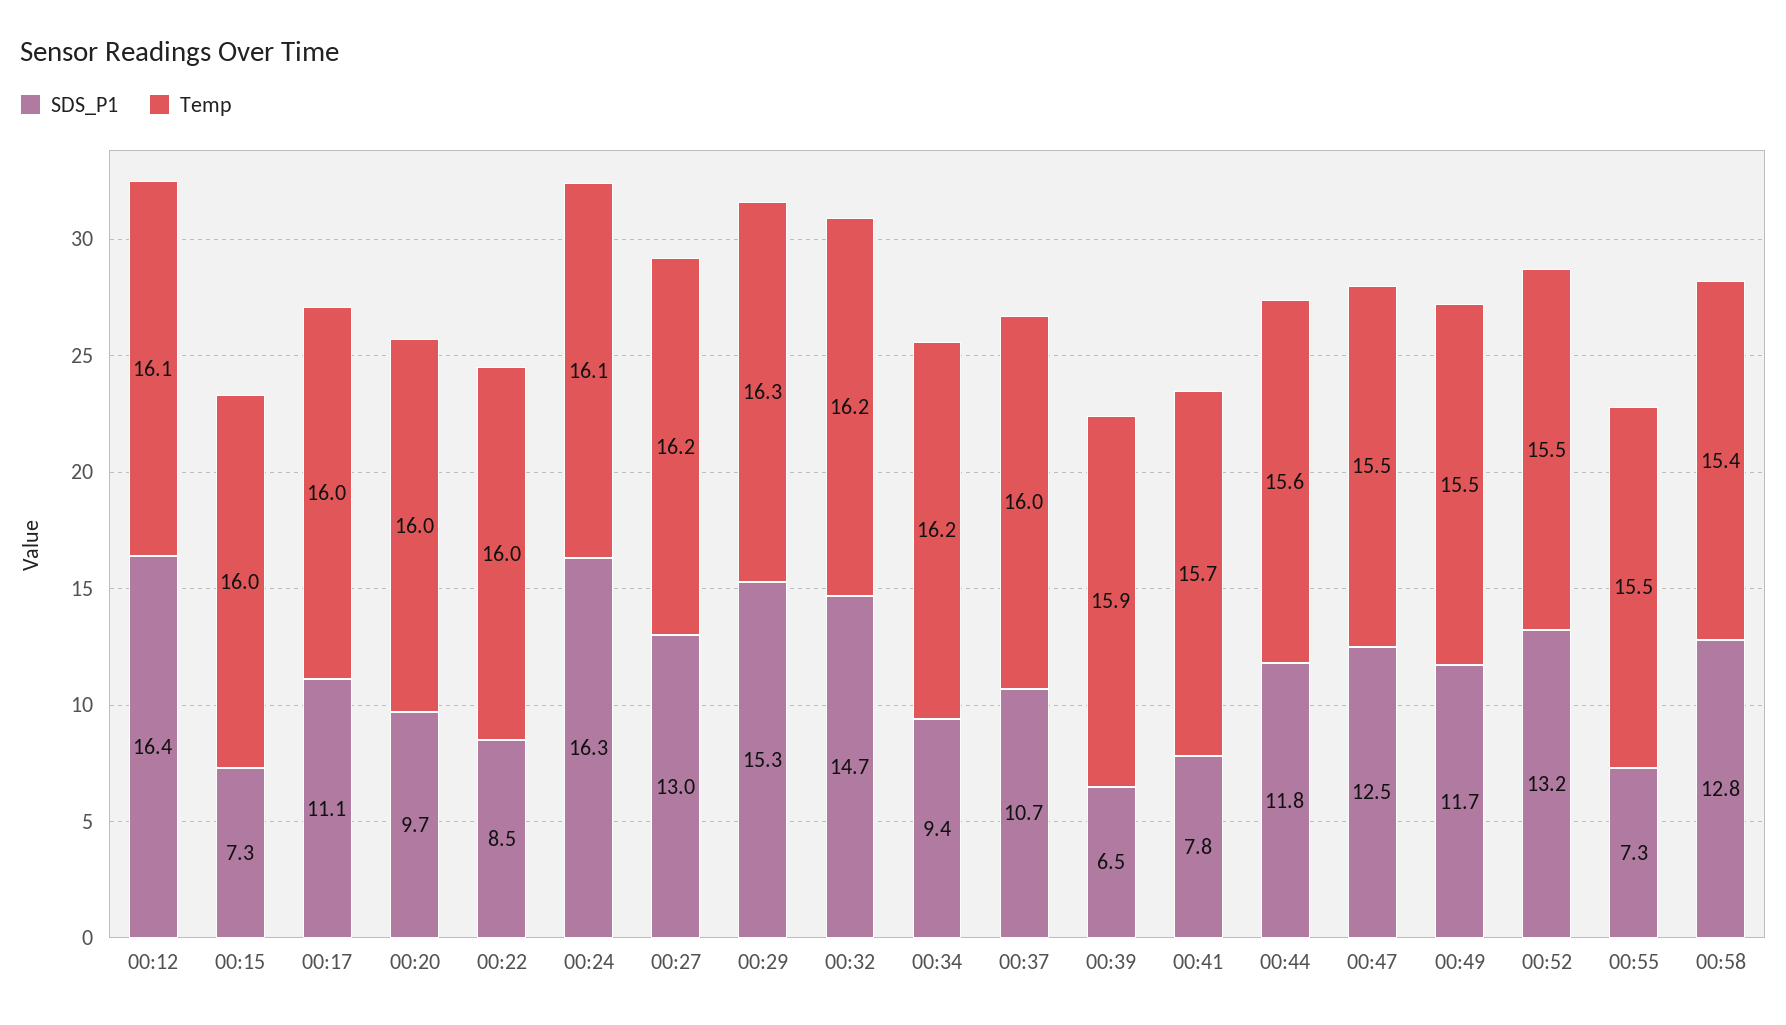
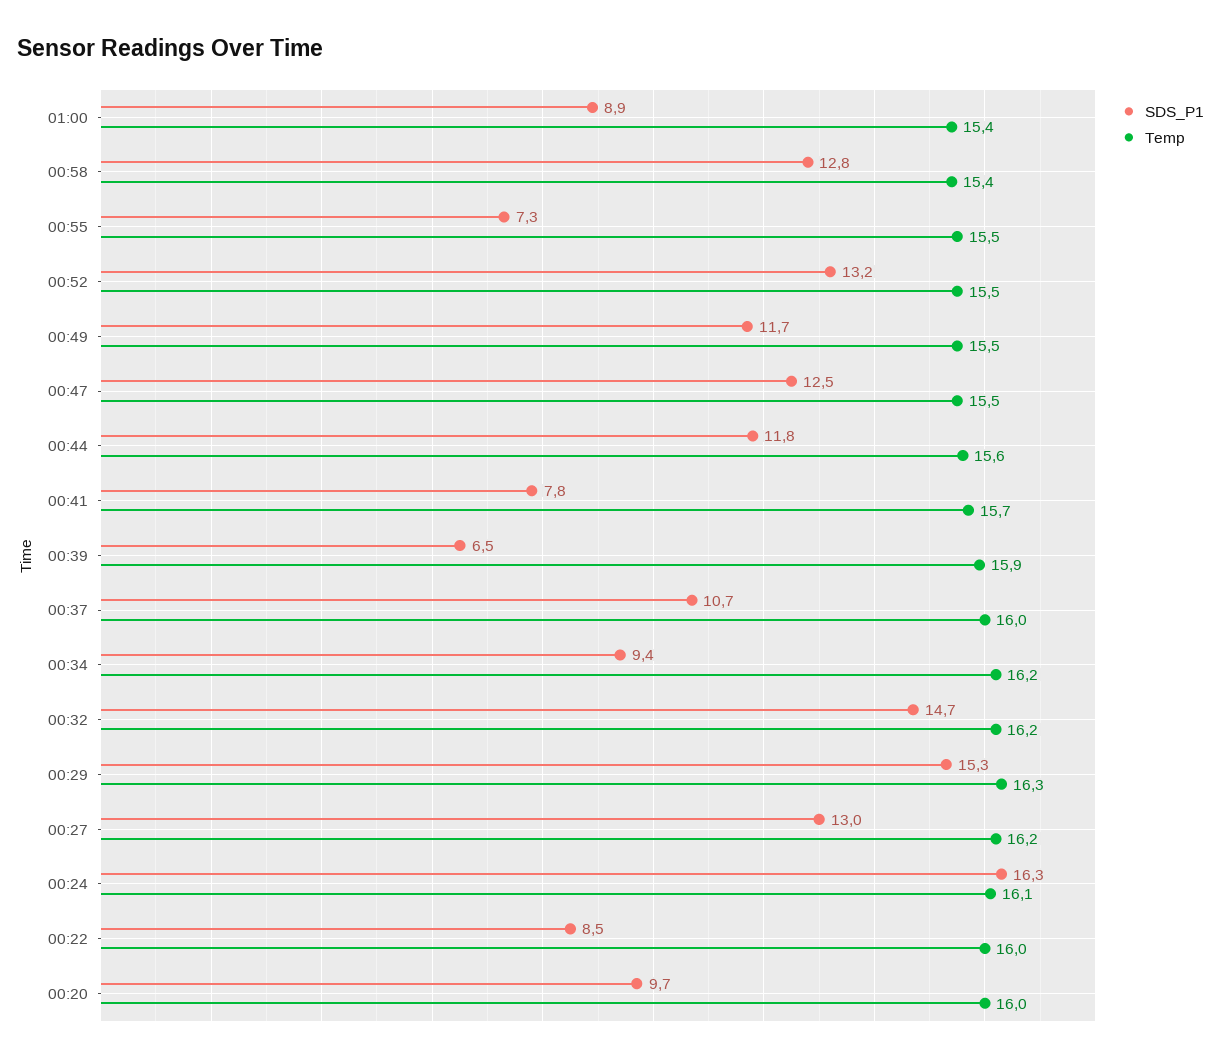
SDS_P1, 00:12: 16.4 -> none
Temp, 00:12: 16.1 -> none
SDS_P1, 00:15: 7.3 -> none
Temp, 00:15: 16 -> none
SDS_P1, 00:17: 11.1 -> none
Temp, 00:17: 16 -> none
SDS_P1, 01:00: none -> 8.9
Temp, 01:00: none -> 15.4

